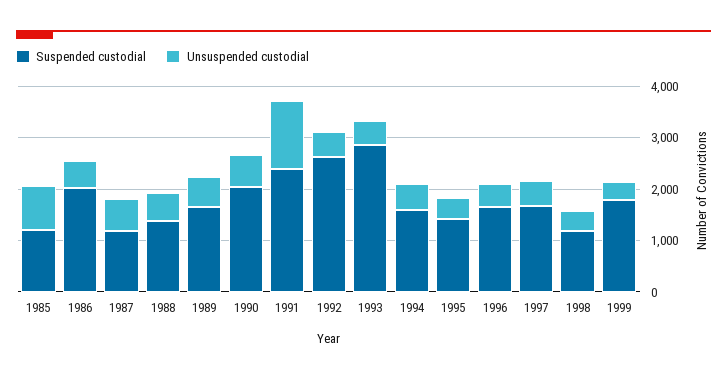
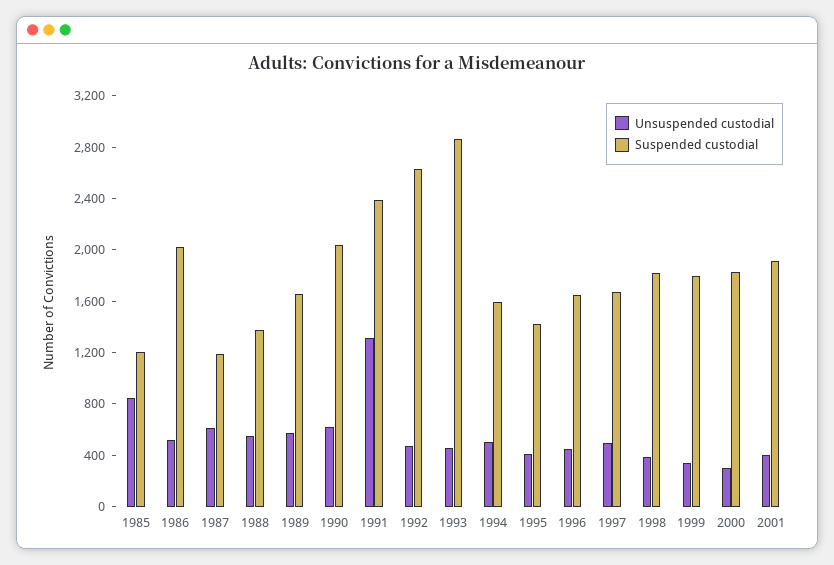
Suspended custodial, 1998: 1200 -> 1800
Unsuspended custodial, 2000: none -> 300
Suspended custodial, 2000: none -> 1800
Unsuspended custodial, 2001: none -> 400
Suspended custodial, 2001: none -> 1900

